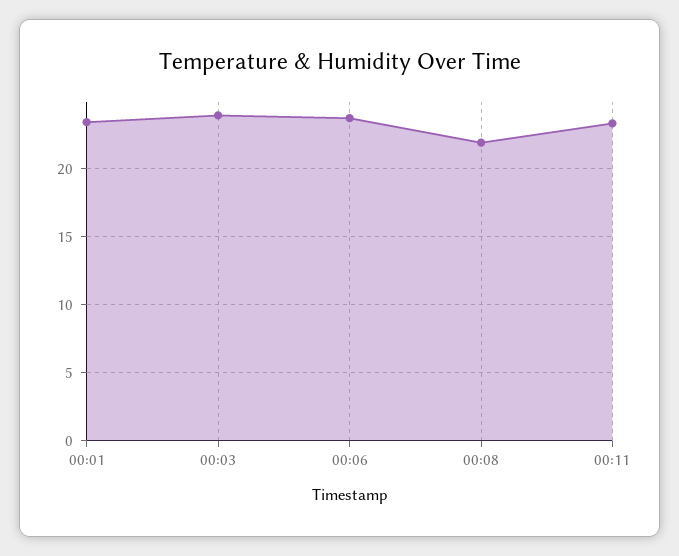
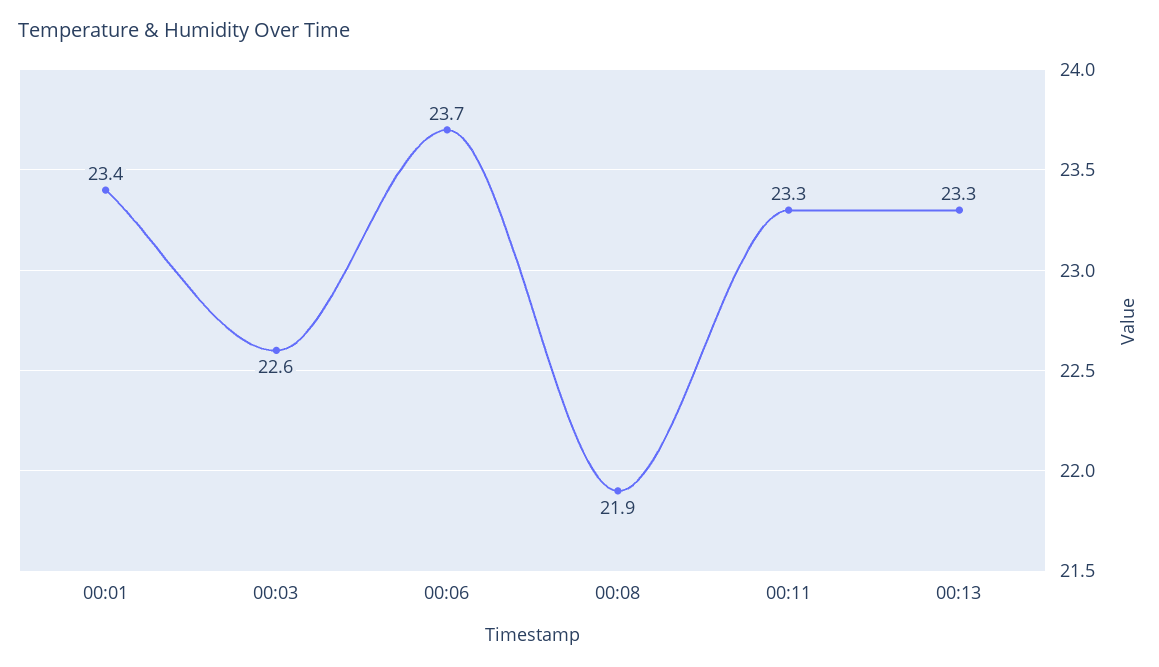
00:03: 24 -> 22.6
00:13: none -> 23.3

